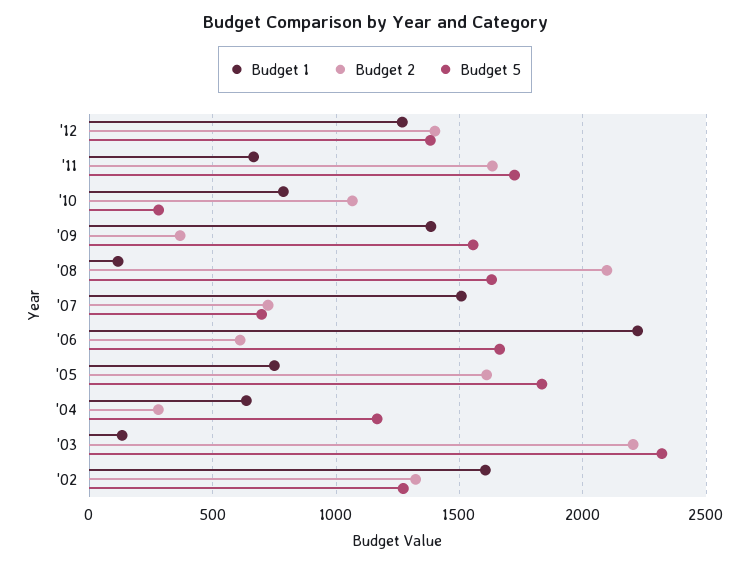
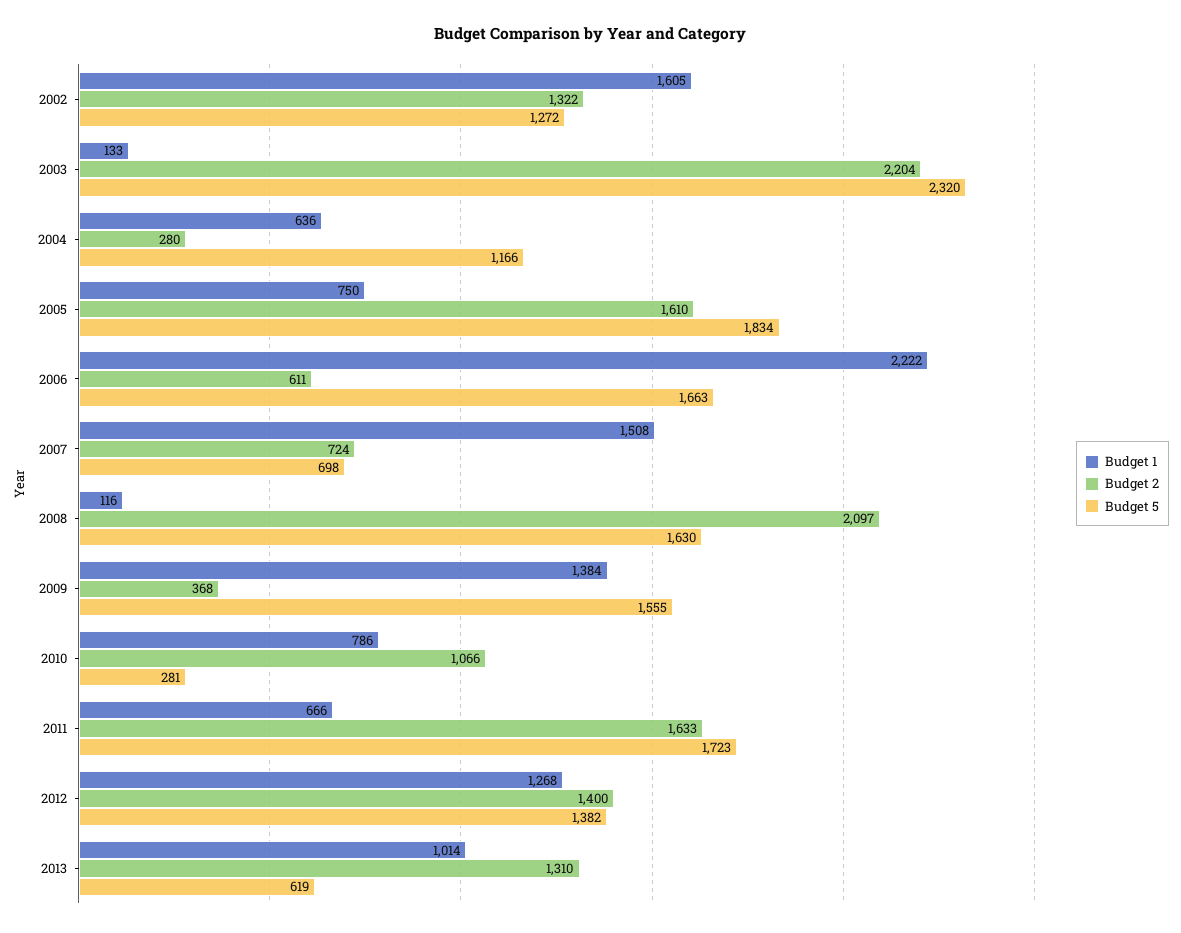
Budget 1, 2013: none -> 1014
Budget 2, 2013: none -> 1310
Budget 5, 2013: none -> 619

